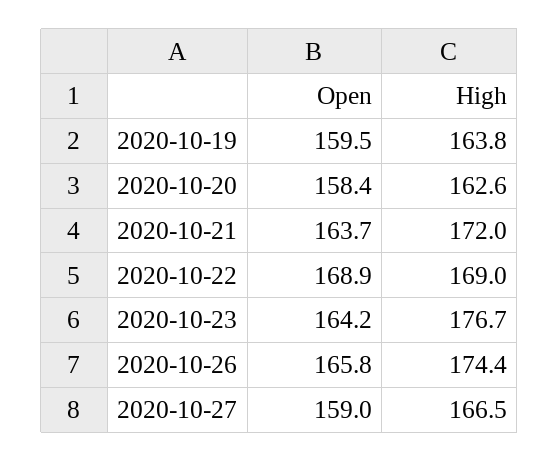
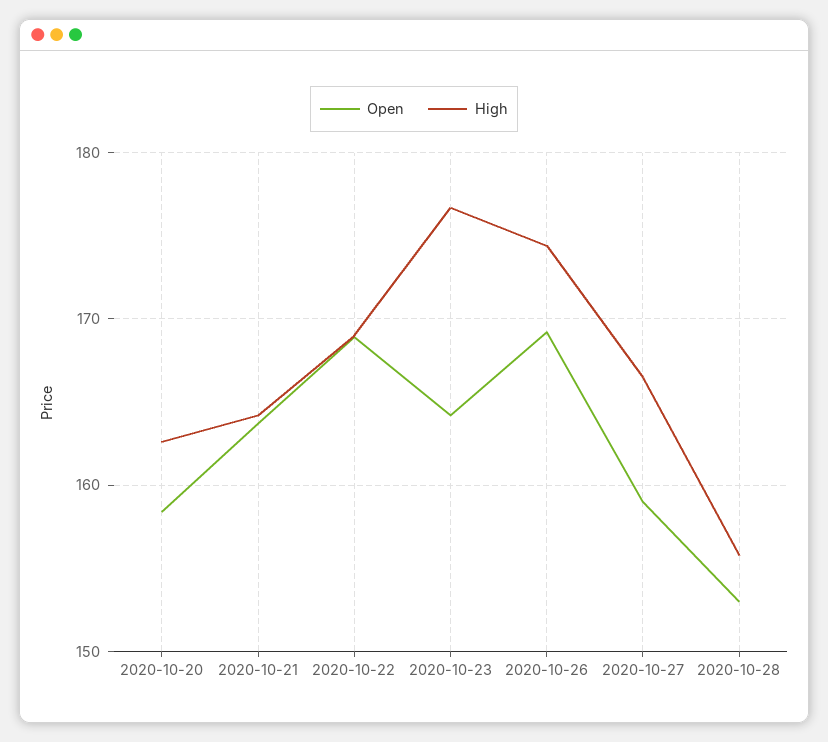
Open, 2020-10-19: 159.5 -> none
High, 2020-10-19: 163.8 -> none
High, 2020-10-21: 172 -> 164
Open, 2020-10-26: 165.8 -> 169
Open, 2020-10-28: none -> 153
High, 2020-10-28: none -> 156

